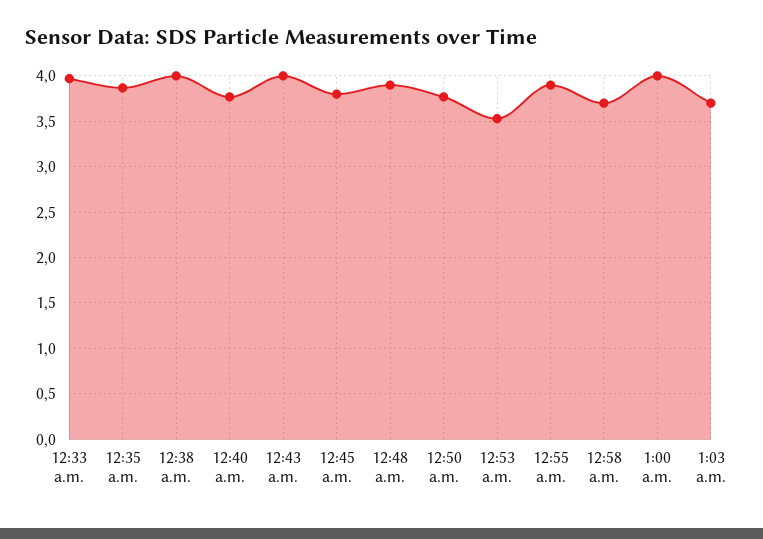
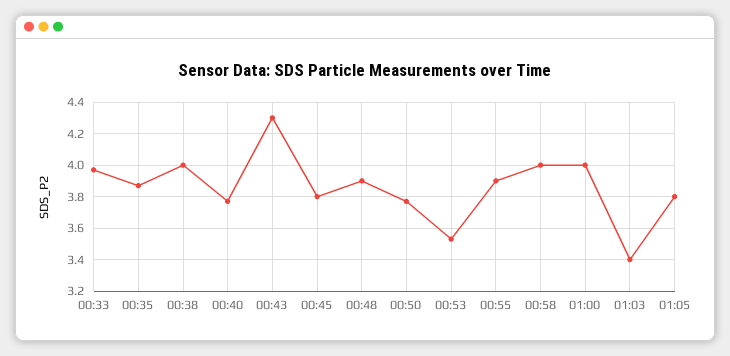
12:43 a.m.: 4 -> 4.3
12:58 a.m.: 3.7 -> 4
1:03 a.m.: 3.7 -> 3.4
01:05: none -> 3.8

